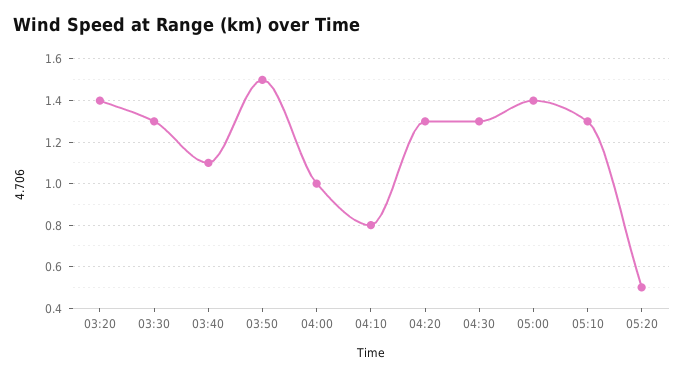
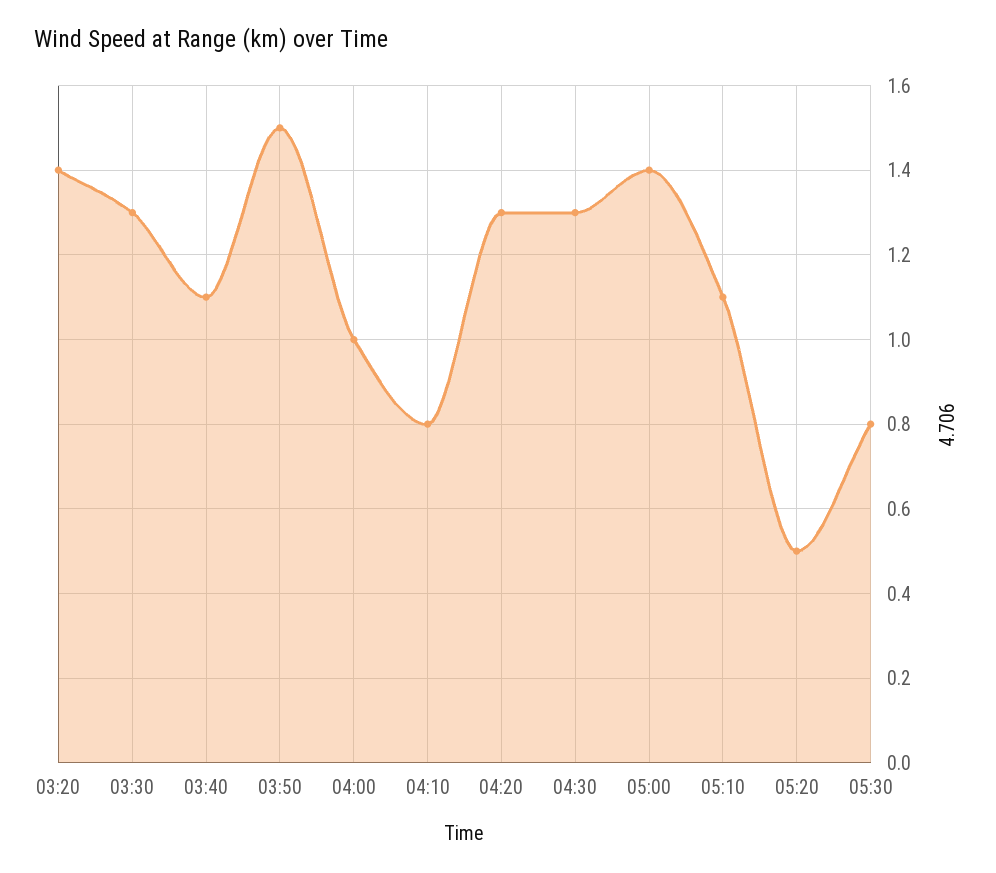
05:10: 1.3 -> 1.1
05:30: none -> 0.8

